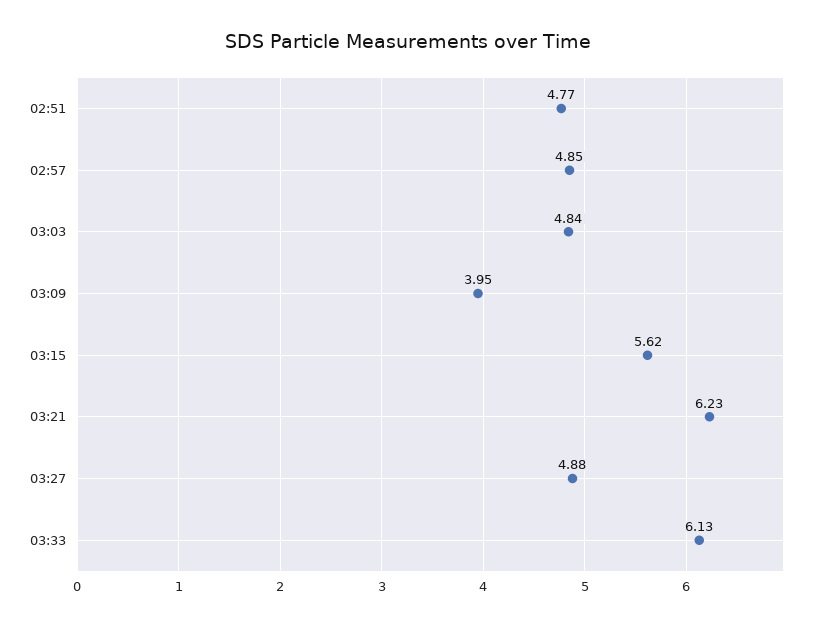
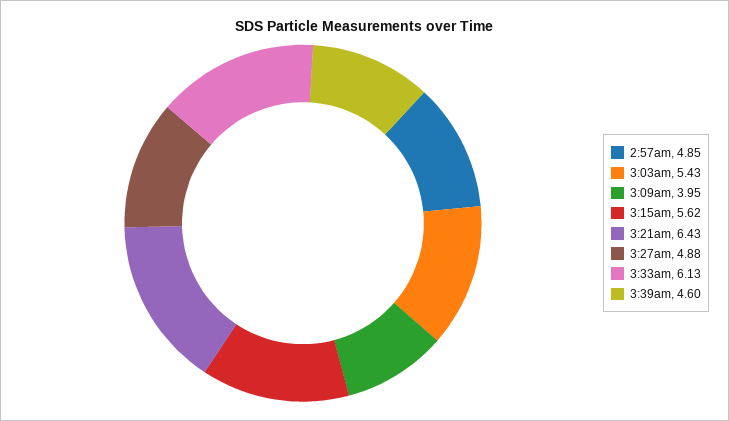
02:51: 4.77 -> none
03:03: 4.84 -> 5.43
03:21: 6.23 -> 6.43
3:39am: none -> 4.6

